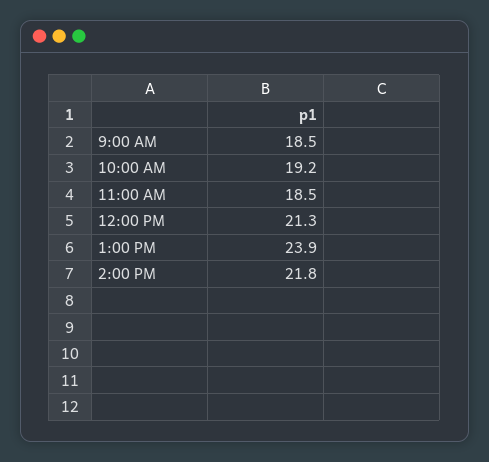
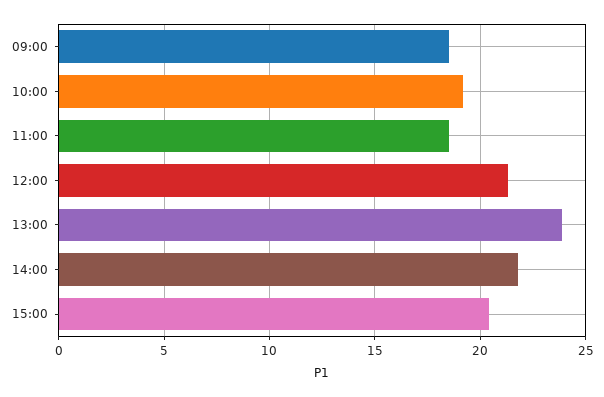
15:00: none -> 20.5

